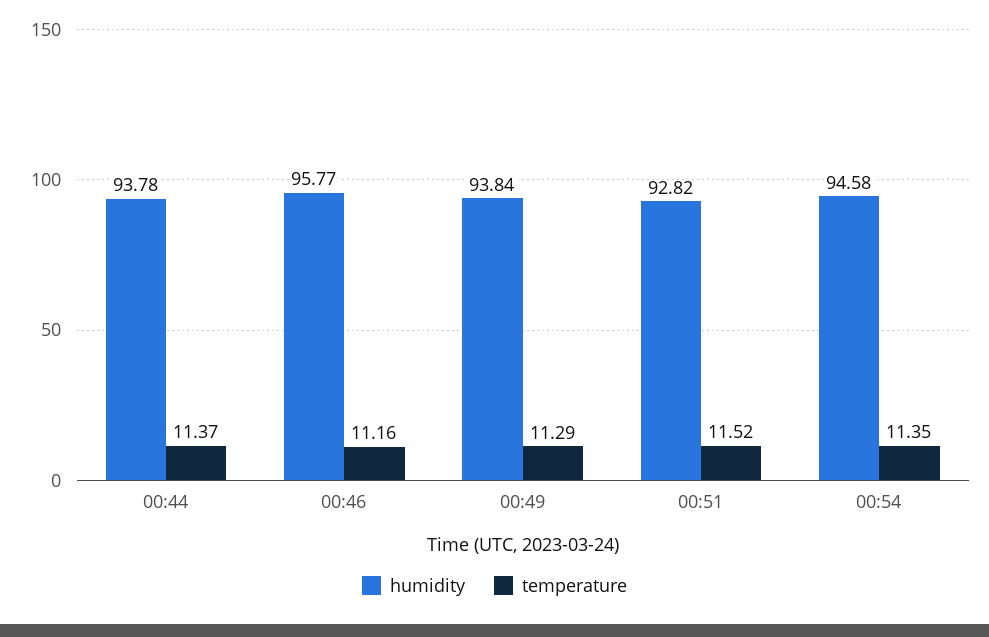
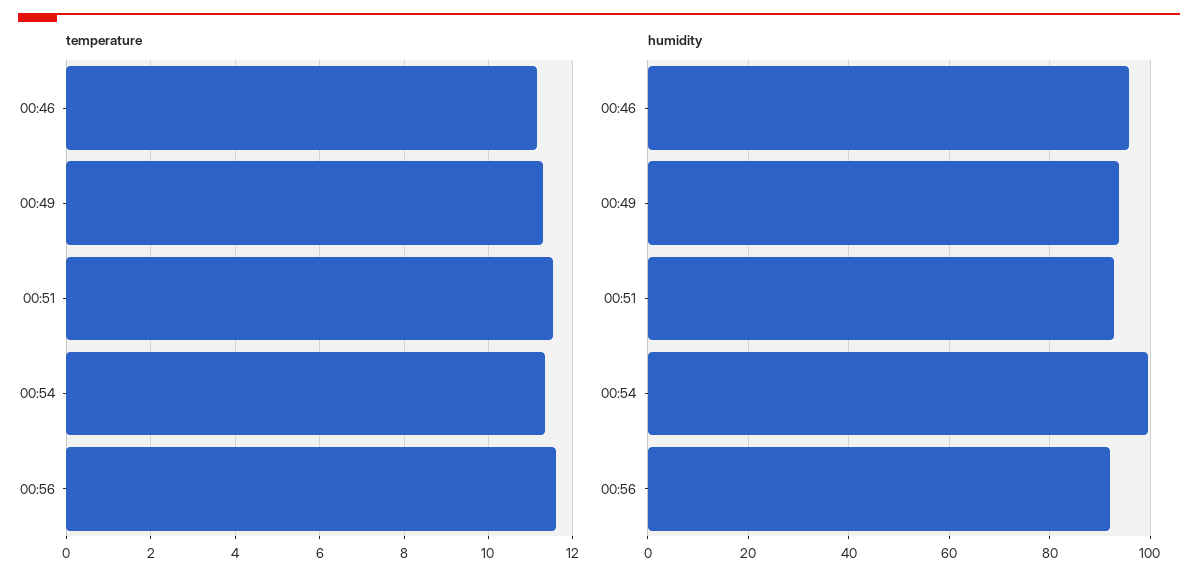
humidity, 00:44: 93.78 -> none
temperature, 00:44: 11.37 -> none
humidity, 00:54: 94.58 -> 100
temperature, 00:56: none -> 11.6
humidity, 00:56: none -> 92

